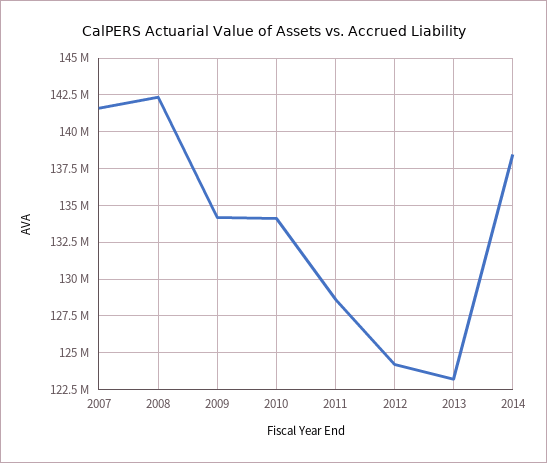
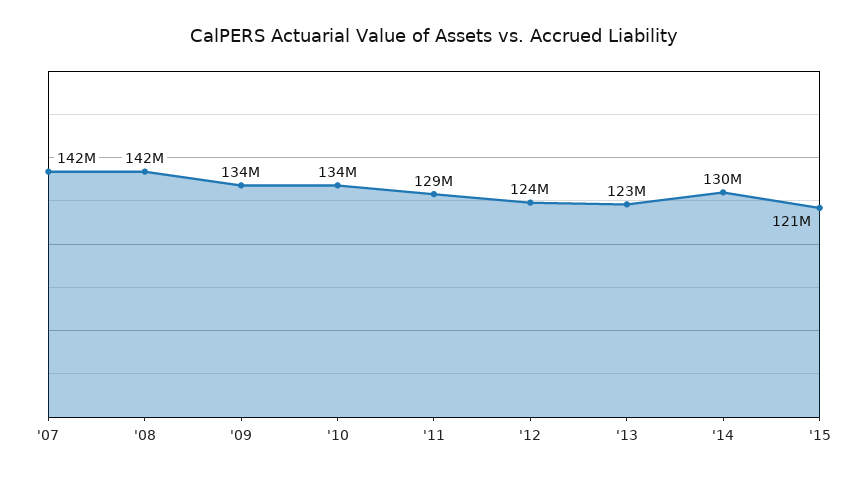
2014: 138500000 -> 130000000
'15: none -> 121000000

